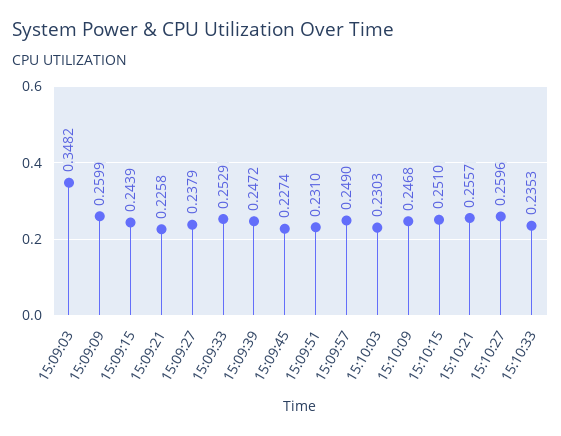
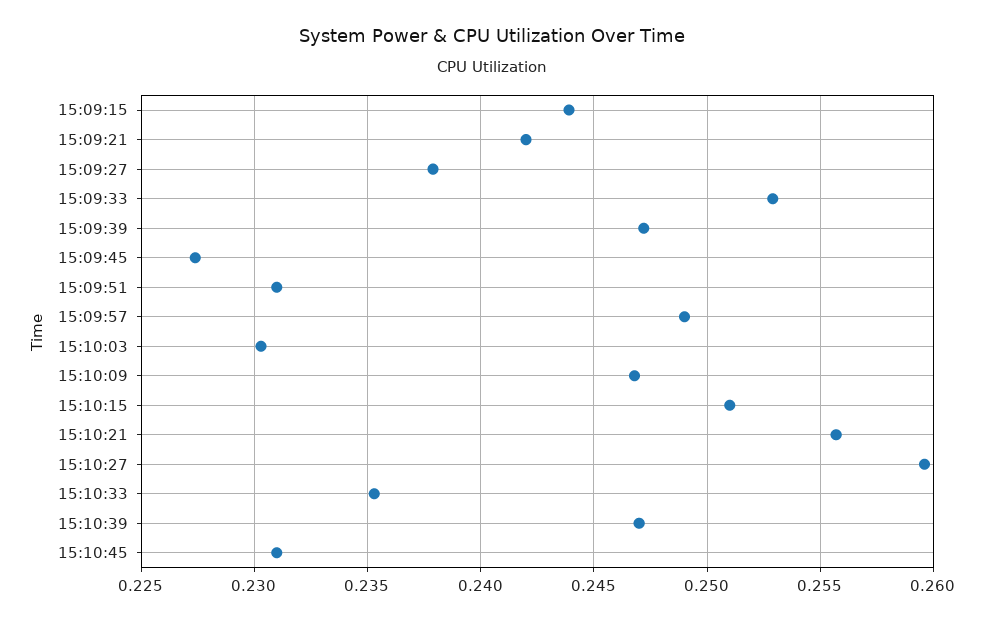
15:09:03: 0.3482 -> none
15:09:09: 0.2599 -> none
15:09:21: 0.2258 -> 0.242
15:10:39: none -> 0.247
15:10:45: none -> 0.231

